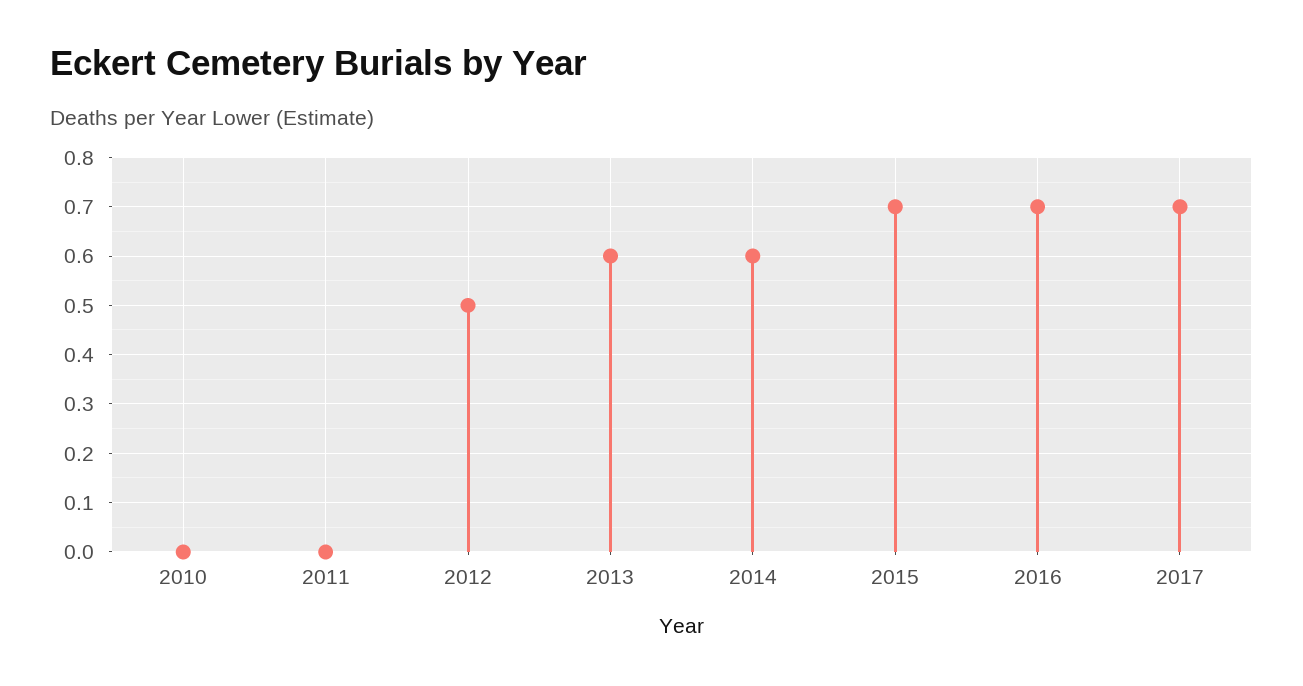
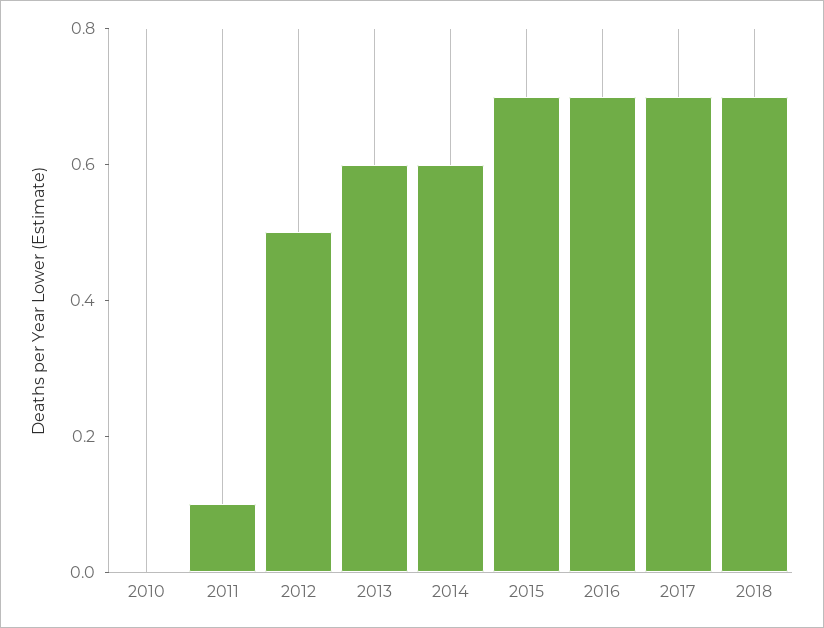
2011: 0 -> 0.1
2018: none -> 0.7

